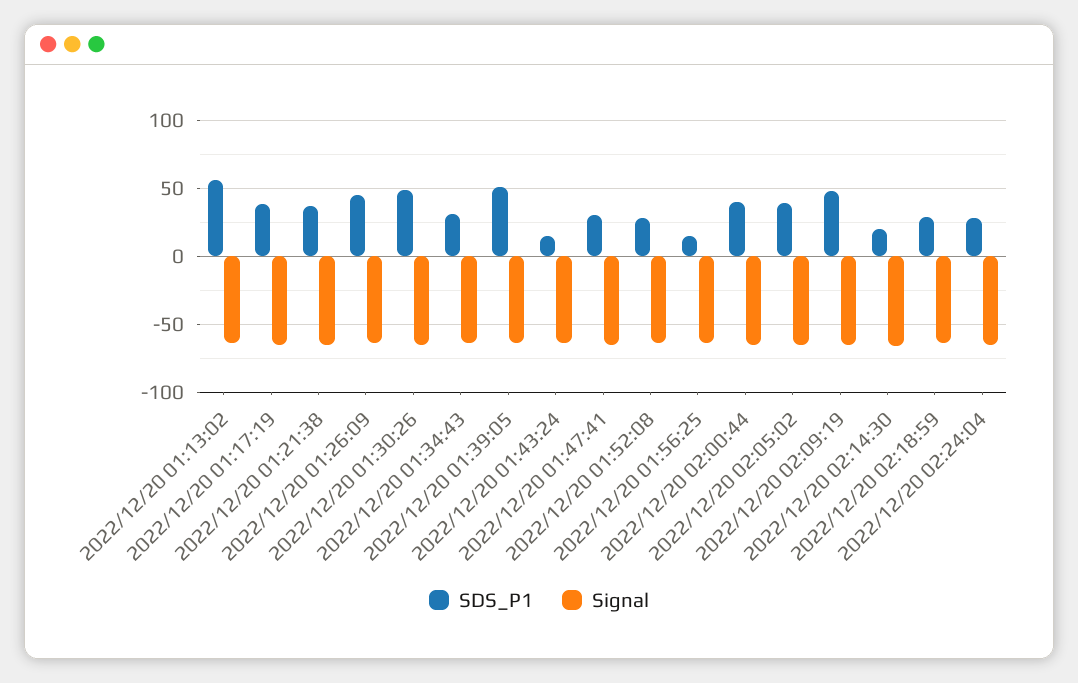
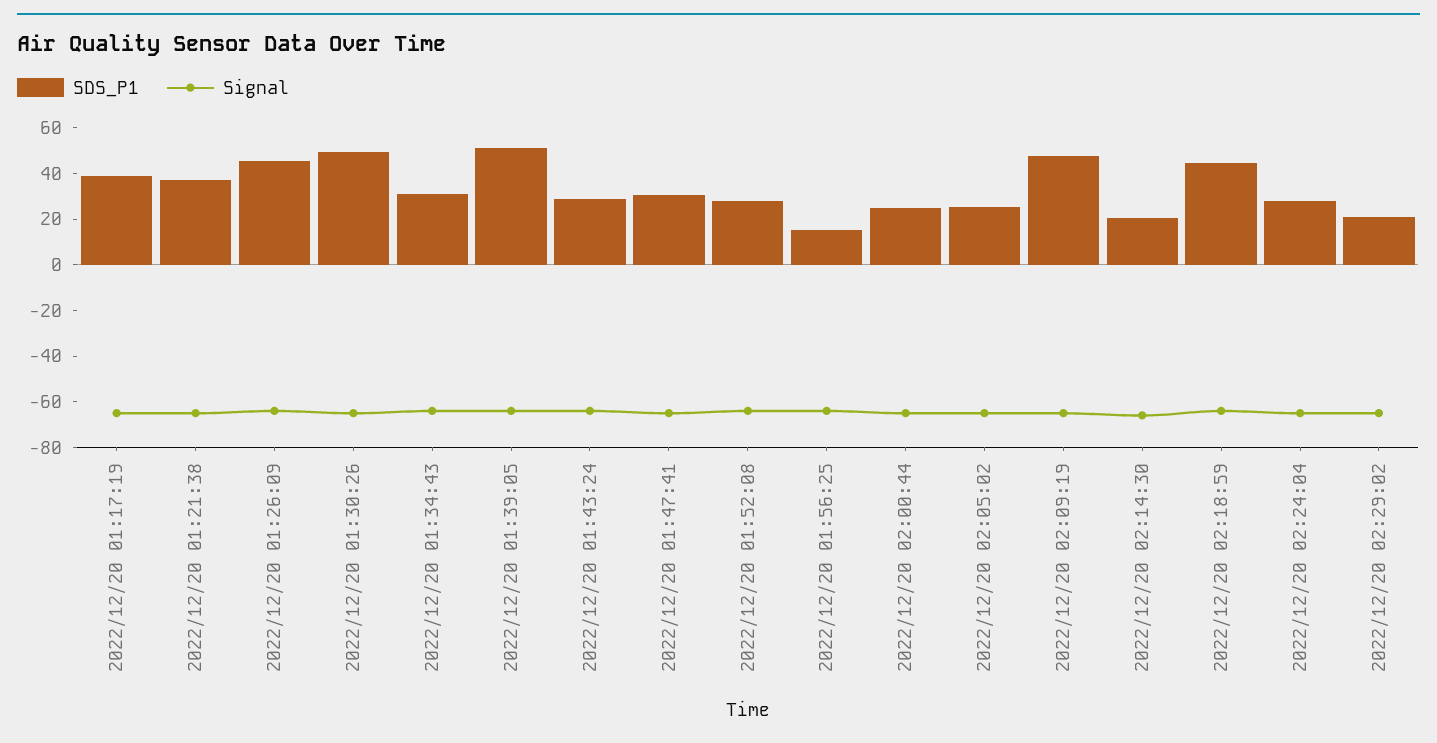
SDS_P1, 2022/12/20 01:13:02: 55 -> none
Signal, 2022/12/20 01:13:02: -65 -> none
SDS_P1, 2022/12/20 01:43:24: 15 -> 30
SDS_P1, 2022/12/20 02:00:44: 40 -> 25
SDS_P1, 2022/12/20 02:05:02: 40 -> 25
SDS_P1, 2022/12/20 02:18:59: 30 -> 45
SDS_P1, 2022/12/20 02:29:02: none -> 20
Signal, 2022/12/20 02:29:02: none -> -65

